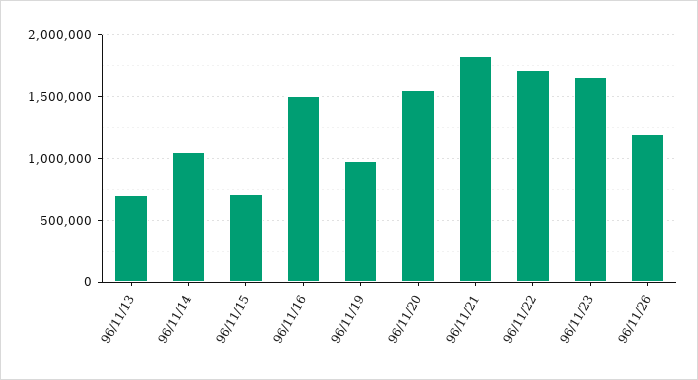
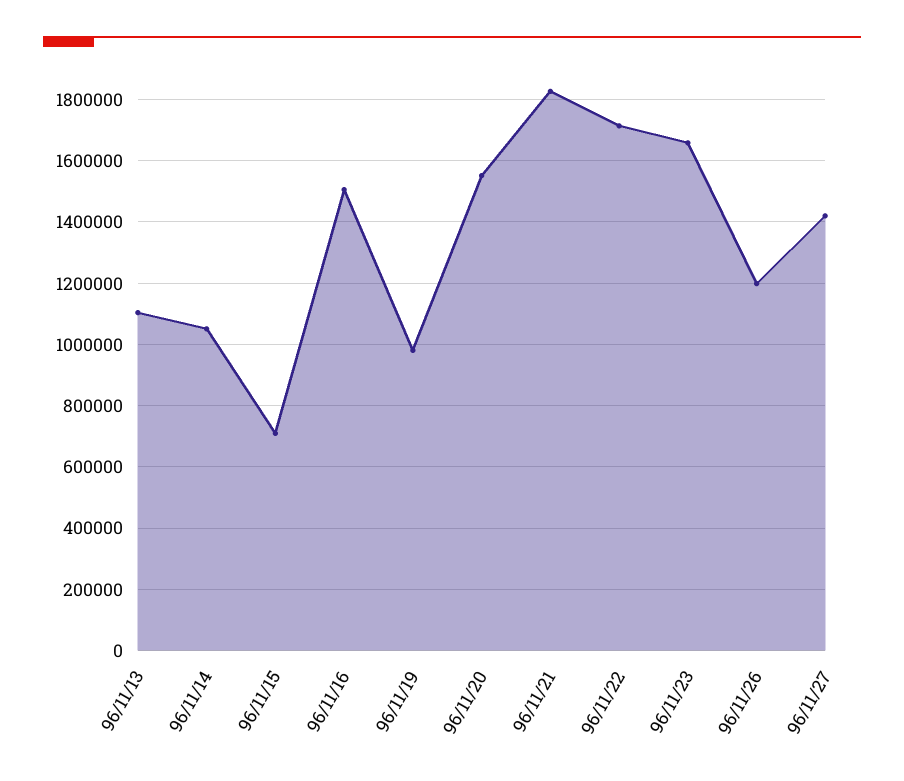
96/11/13: 700000 -> 1100000
96/11/27: none -> 1420000

